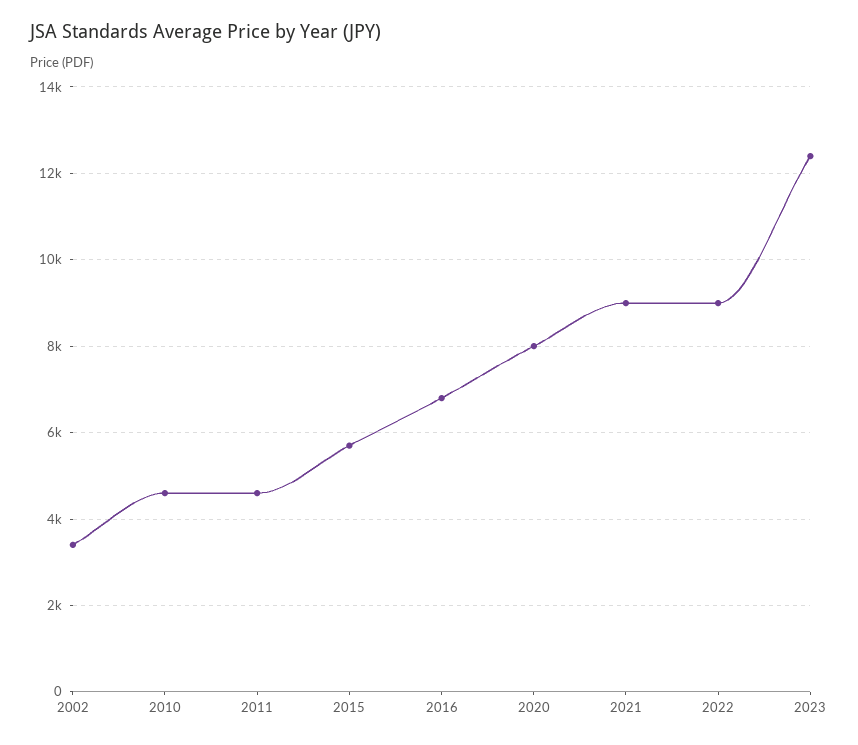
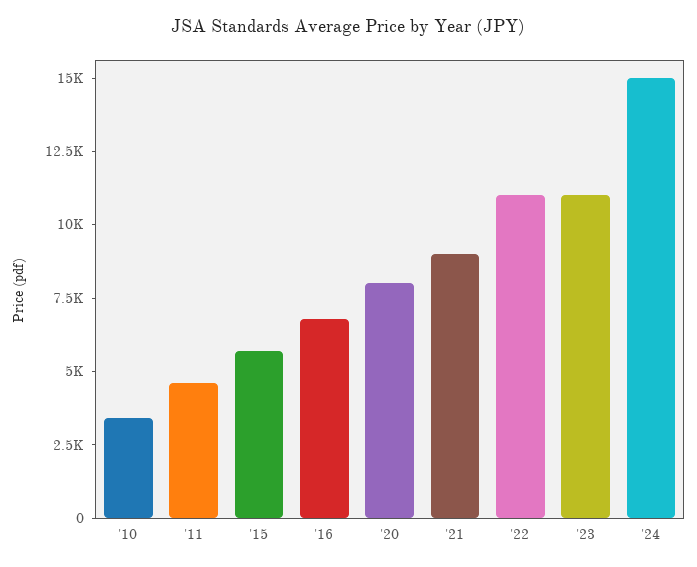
2002: 3400 -> none
2010: 4600 -> 3500
2022: 9000 -> 11000
2023: 12400 -> 11000
'24: none -> 15000

